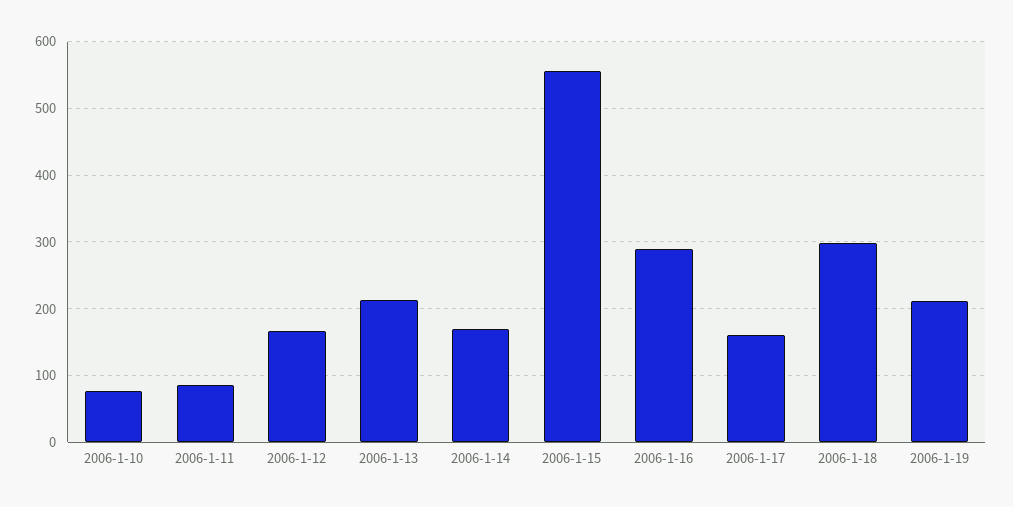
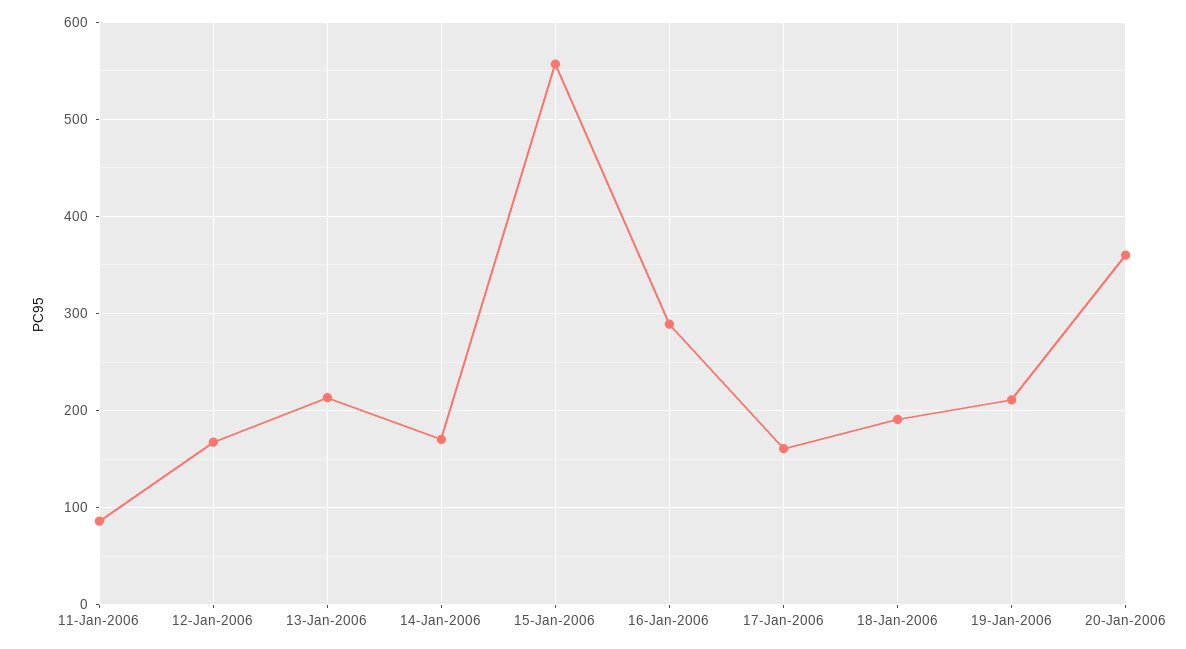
2006-1-10: 80 -> none
2006-1-18: 300 -> 190
20-Jan-2006: none -> 360

